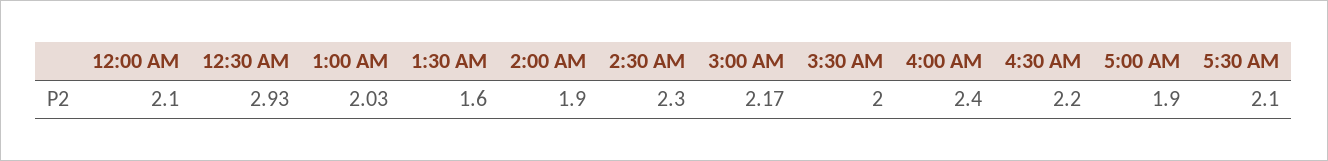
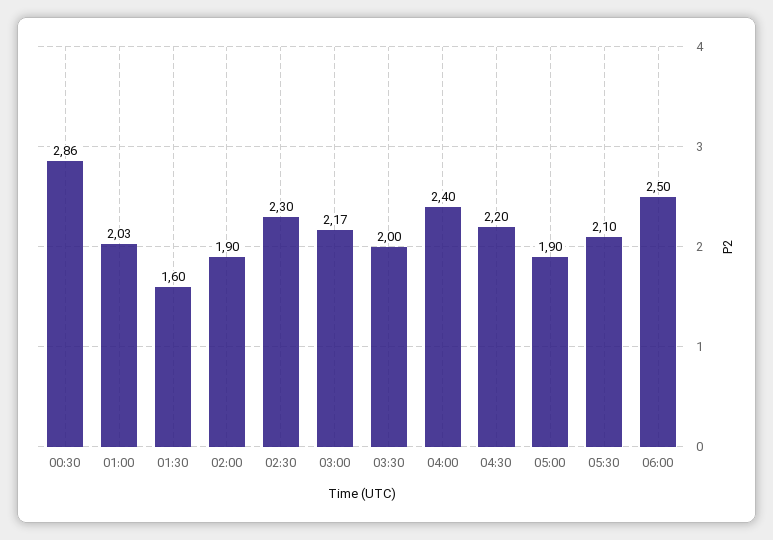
12:00 AM: 2.1 -> none
12:30 AM: 2.93 -> 2.86
06:00: none -> 2.5

